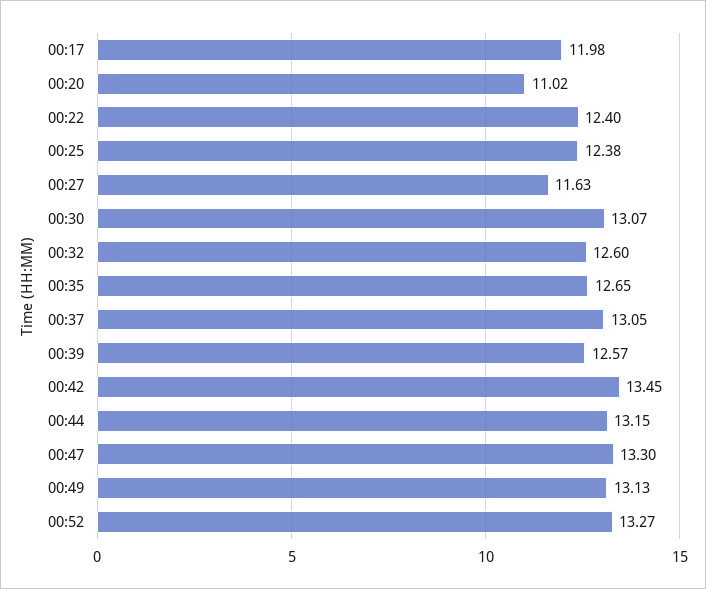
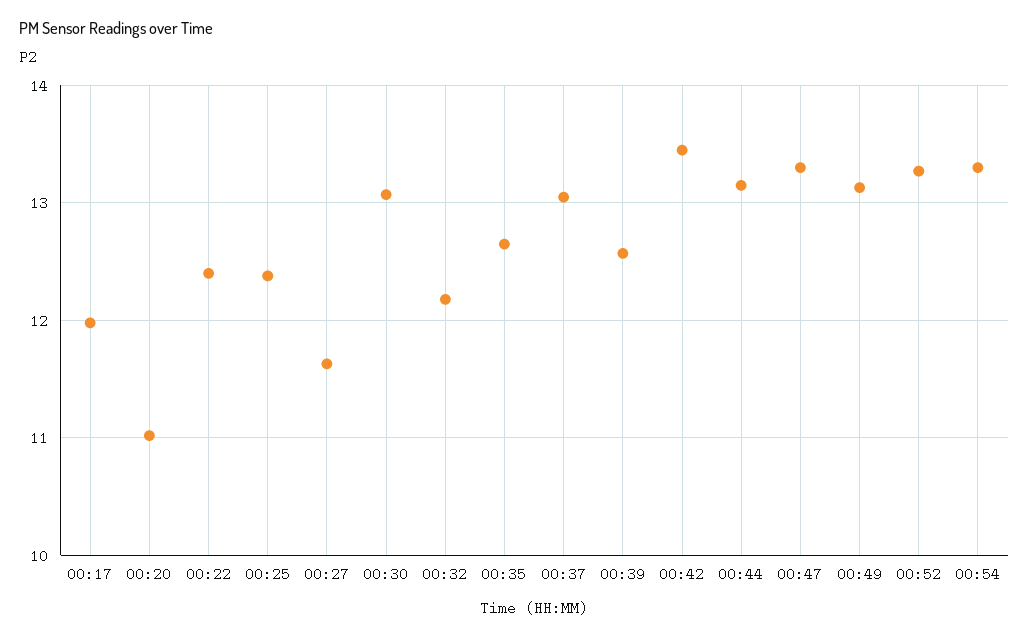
00:32: 12.6 -> 12.2
00:54: none -> 13.3

